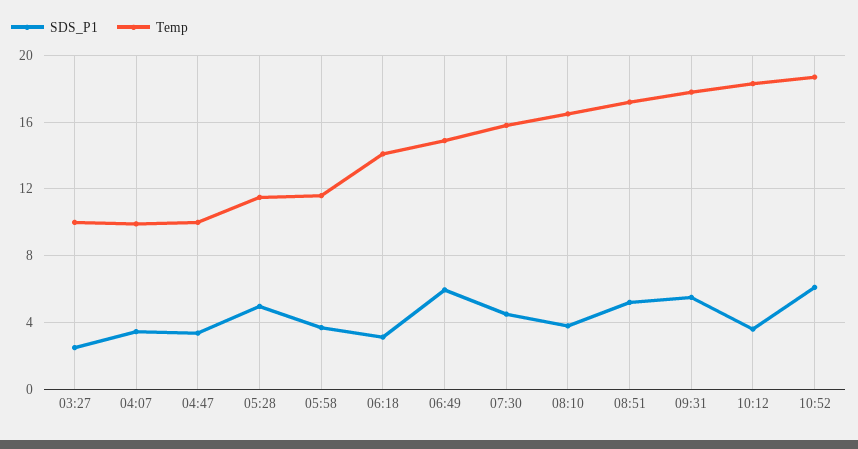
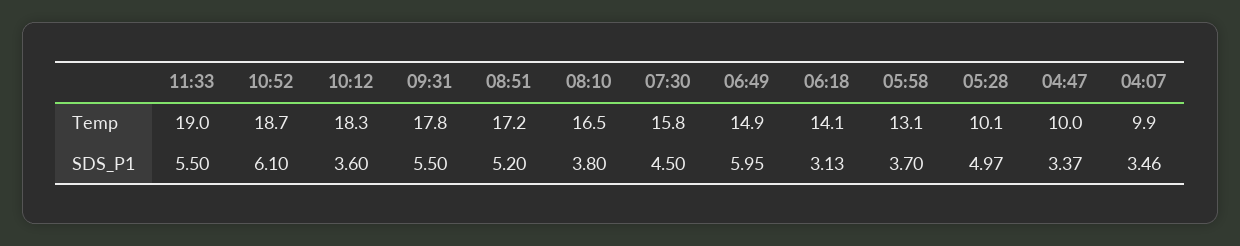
SDS_P1, 03:27: 2.5 -> none
Temp, 03:27: 10 -> none
Temp, 05:28: 11.5 -> 10.1
Temp, 05:58: 11.5 -> 13.1
Temp, 11:33: none -> 19
SDS_P1, 11:33: none -> 5.5

